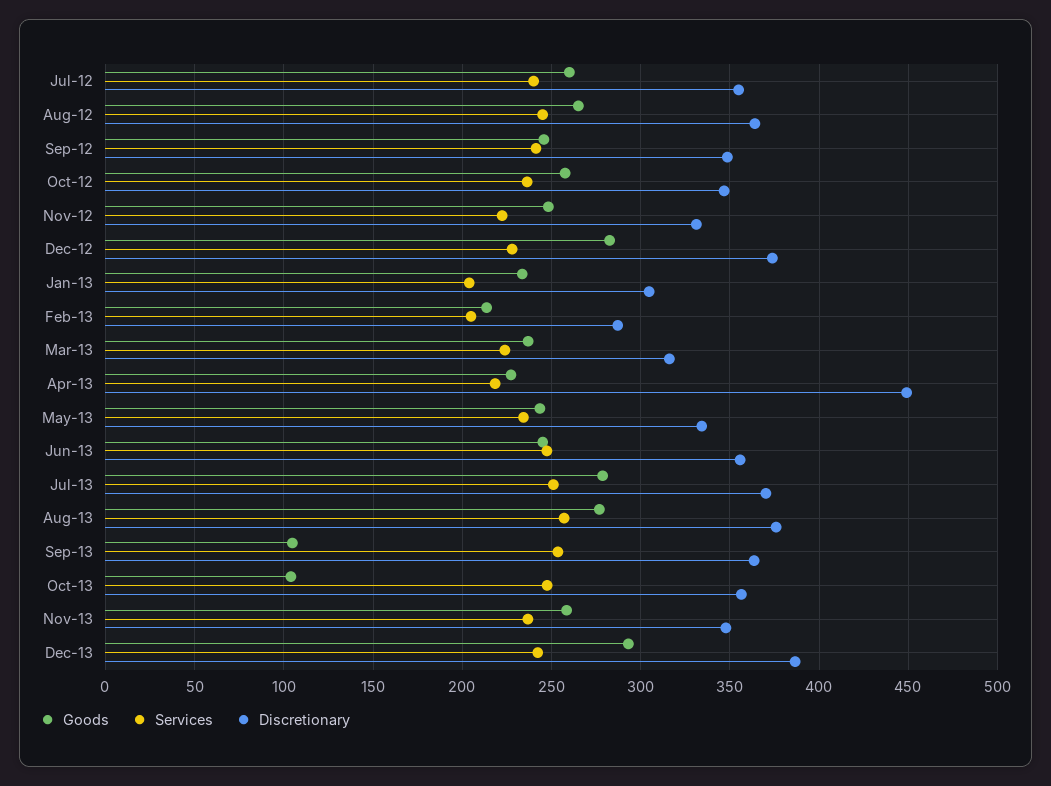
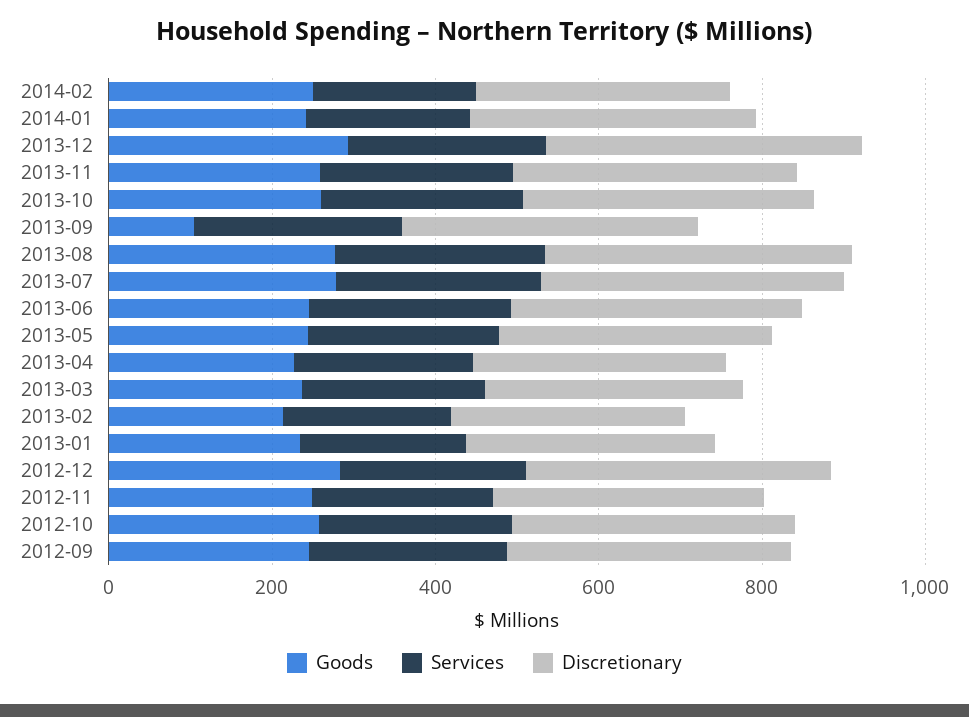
Goods, Jul-12: 260 -> none
Services, Jul-12: 240 -> none
Discretionary, Jul-12: 355 -> none
Goods, Aug-12: 265 -> none
Services, Aug-12: 245 -> none
Discretionary, Aug-12: 365 -> none
Discretionary, Apr-13: 450 -> 300
Goods, Oct-13: 105 -> 250
Goods, 2014-02: none -> 250
Services, 2014-02: none -> 200
Discretionary, 2014-02: none -> 300
Goods, 2014-01: none -> 250
Services, 2014-01: none -> 200
Discretionary, 2014-01: none -> 350

